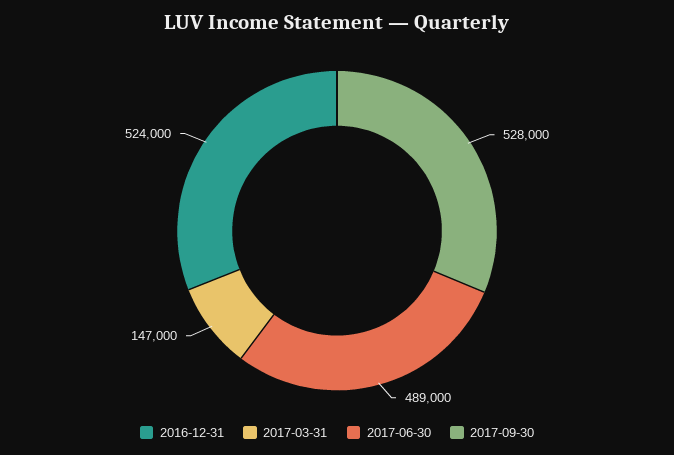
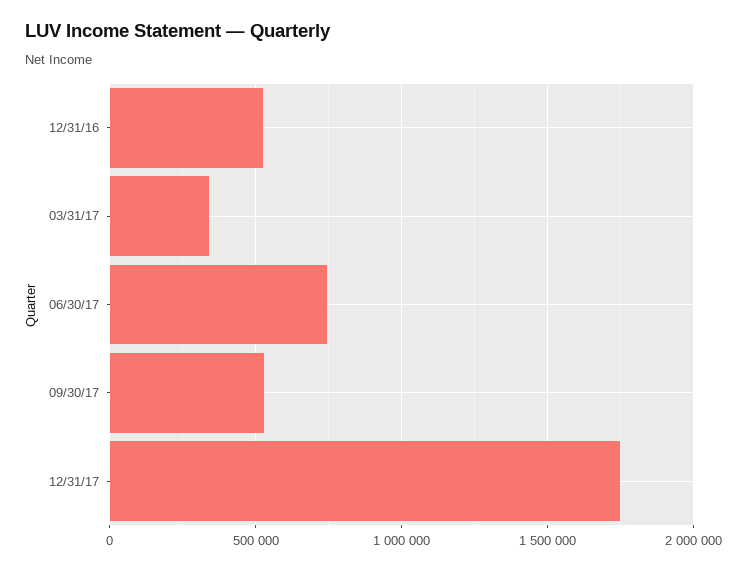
2017-03-31: 147000 -> 350000
2017-06-30: 489000 -> 750000
12/31/17: none -> 1750000

